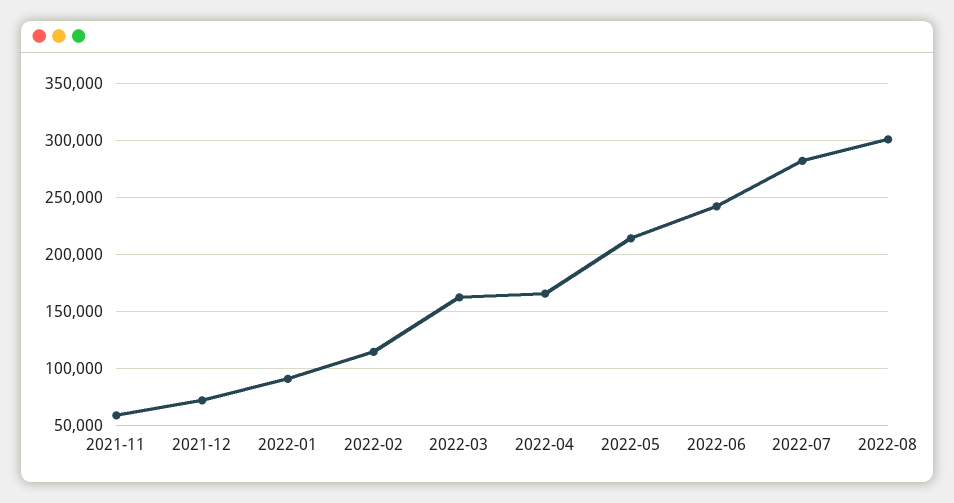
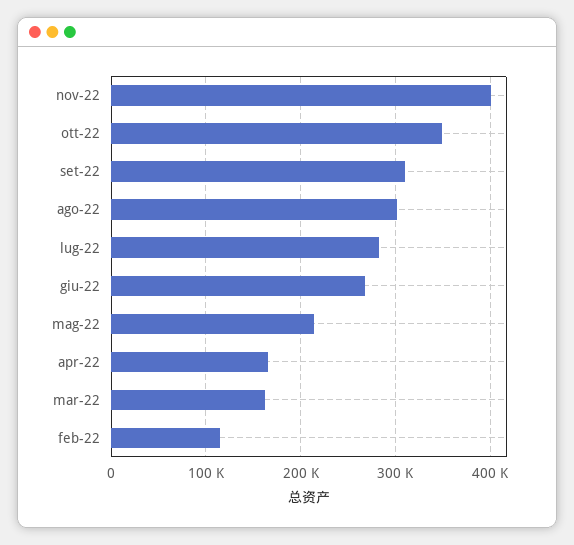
2021-11: 60000 -> none
2021-12: 70000 -> none
2022-01: 90000 -> none
2022-06: 240000 -> 270000
nov-22: none -> 400000
ott-22: none -> 350000
set-22: none -> 310000

